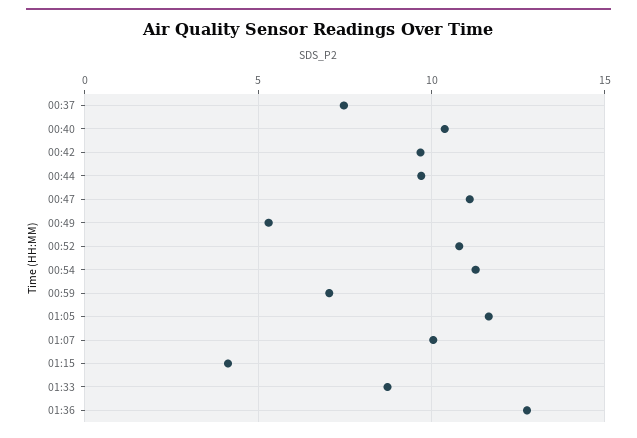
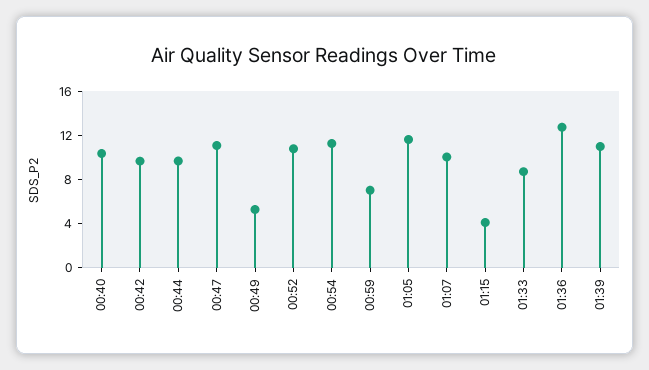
00:37: 7.5 -> none
01:39: none -> 11

